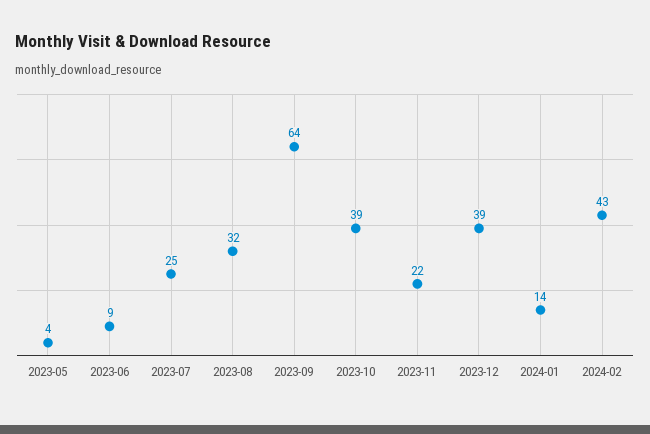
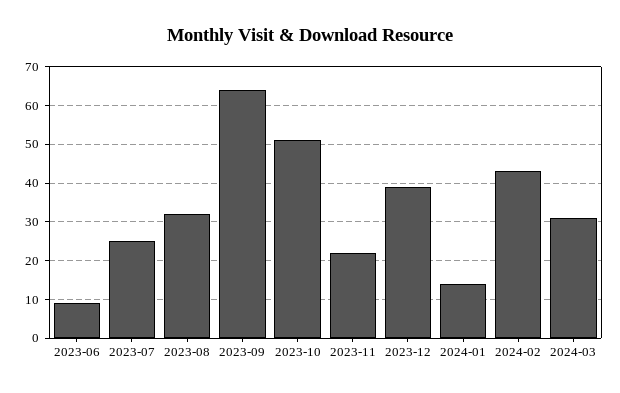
2023-05: 4 -> none
2023-10: 39 -> 50
2024-03: none -> 30

